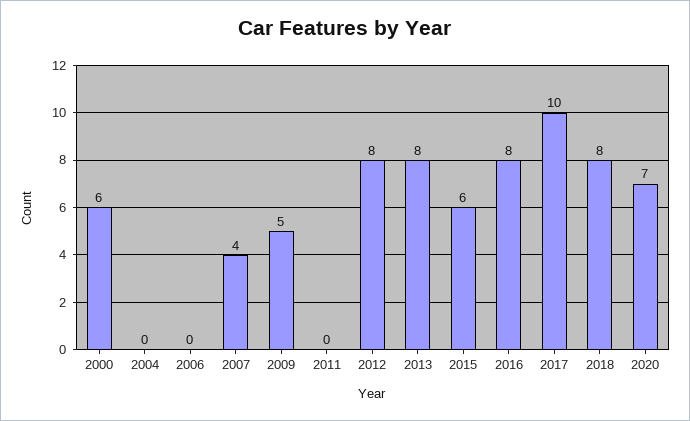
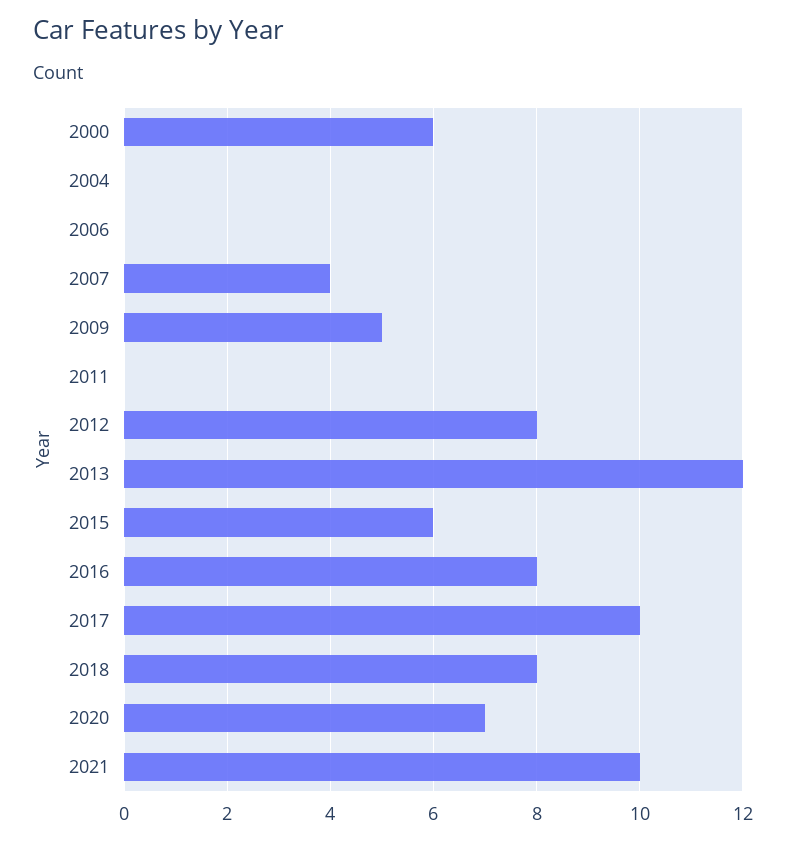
2013: 8 -> 12
2021: none -> 10

